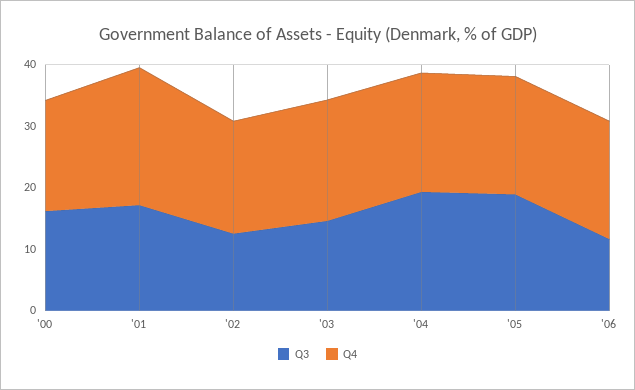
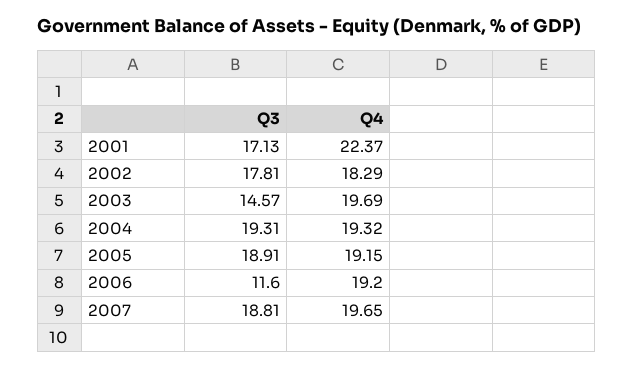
Q3, '00: 16 -> none
Q4, '00: 18 -> none
Q3, '02: 12 -> 17.81
Q3, 2007: none -> 18.81
Q4, 2007: none -> 19.65

